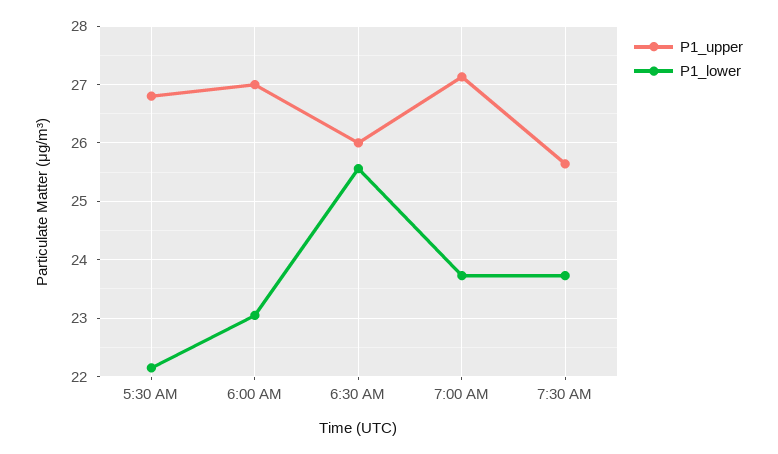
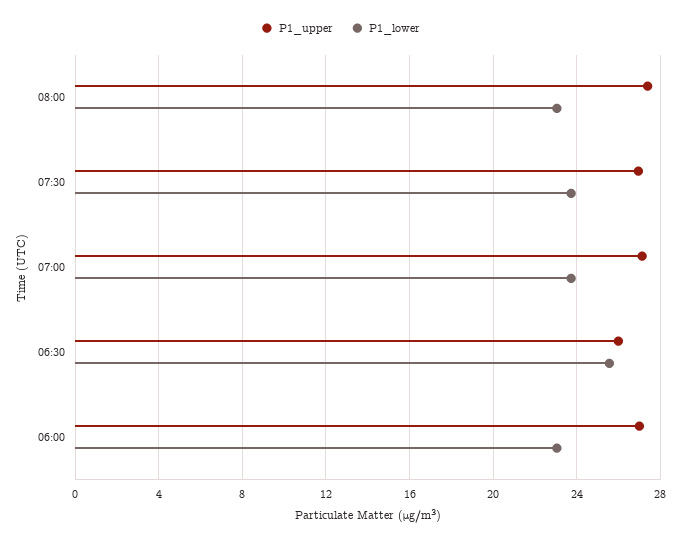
P1_upper, 5:30 AM: 26.8 -> none
P1_lower, 5:30 AM: 22.2 -> none
P1_upper, 7:30 AM: 25.6 -> 27
P1_upper, 08:00: none -> 27.5
P1_lower, 08:00: none -> 23

